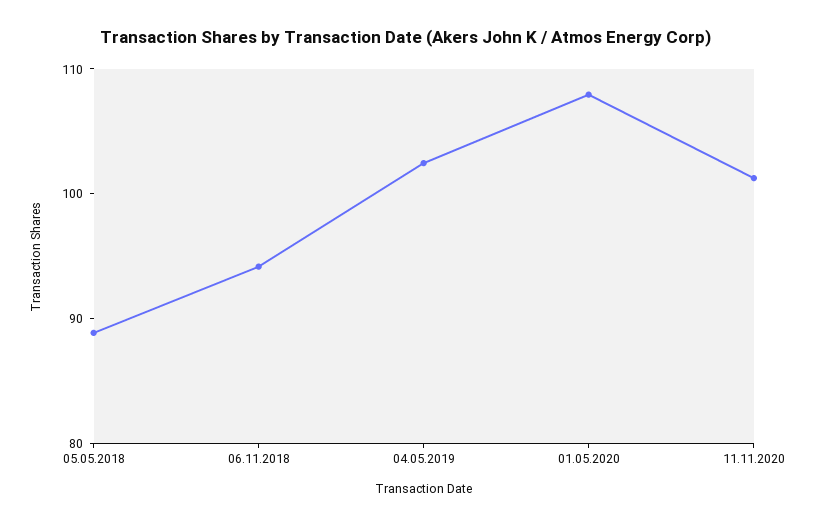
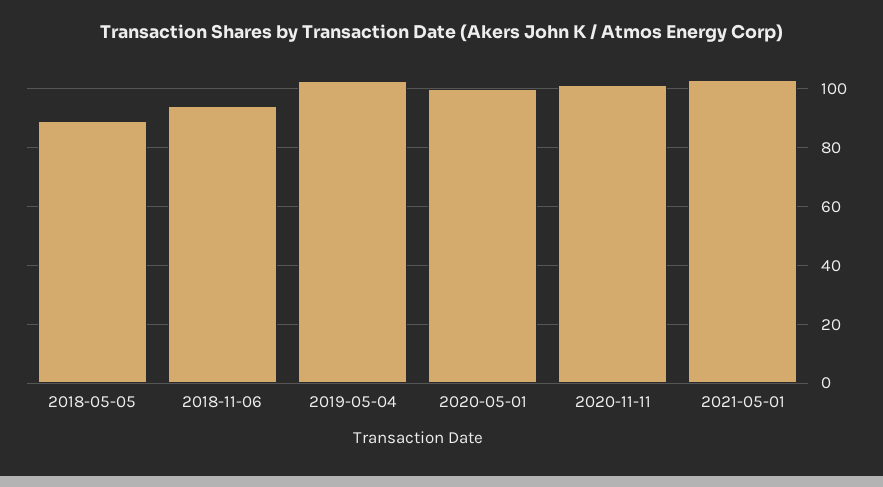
01.05.2020: 108 -> 100
2021-05-01: none -> 102.5

